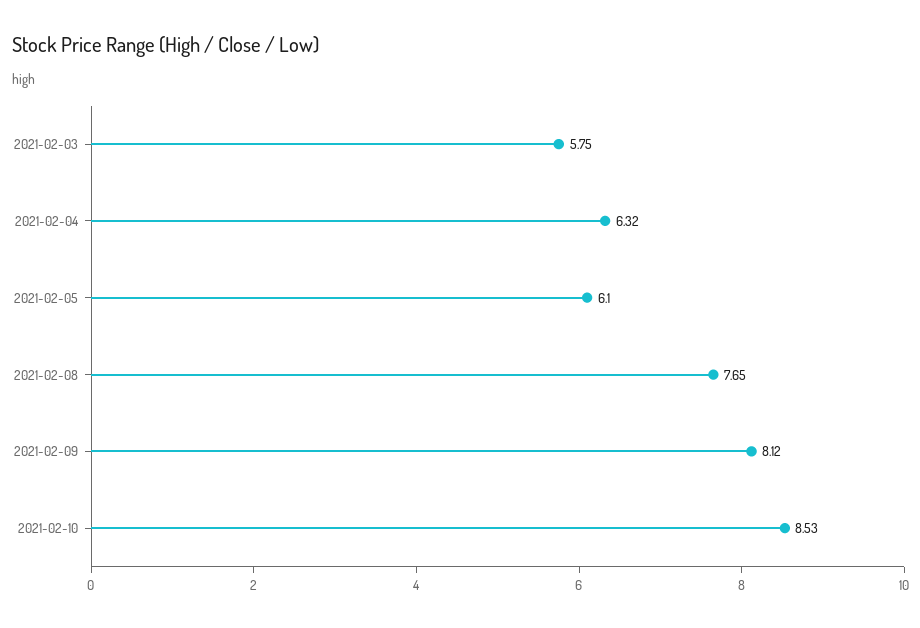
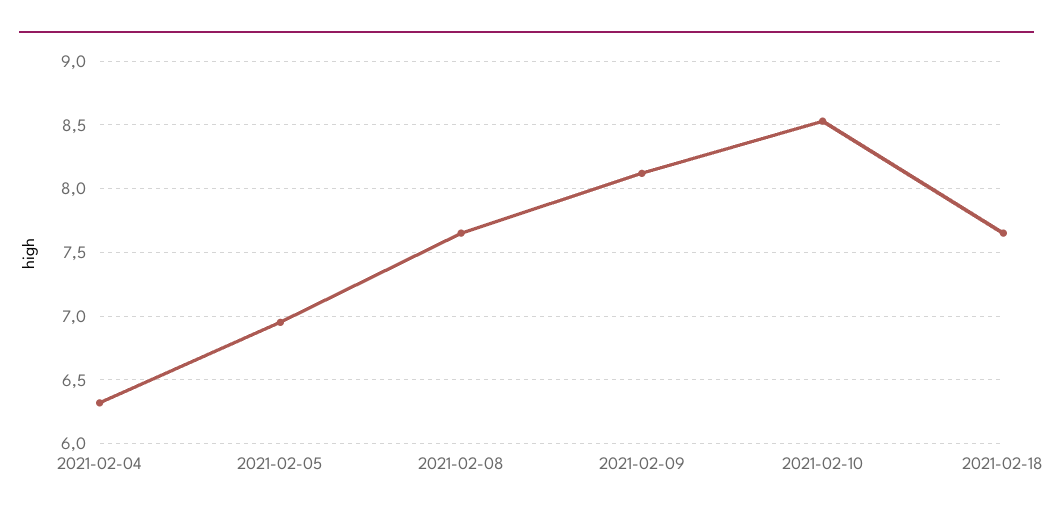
2021-02-03: 5.75 -> none
2021-02-05: 6.1 -> 6.95
2021-02-18: none -> 7.65

